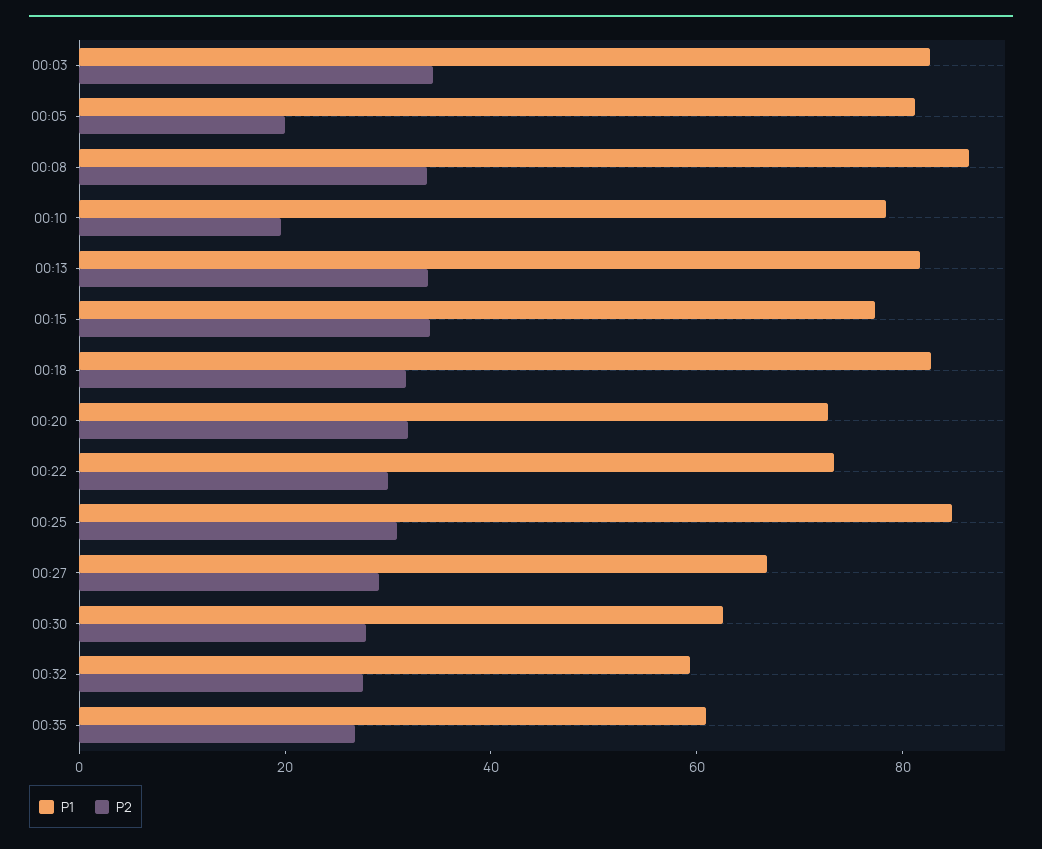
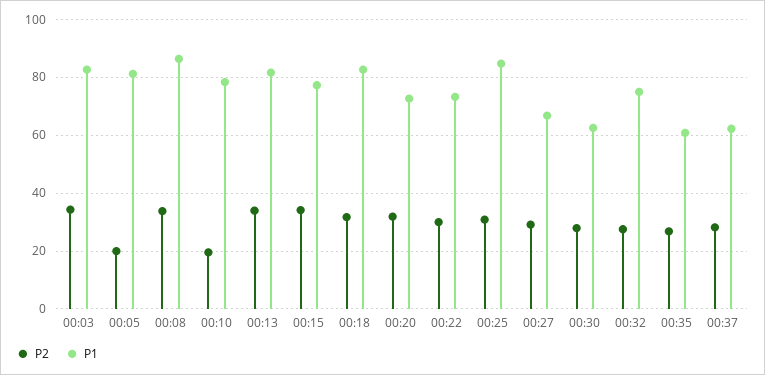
P1, 00:32: 60 -> 75
P2, 00:37: none -> 27.5
P1, 00:37: none -> 62.5

